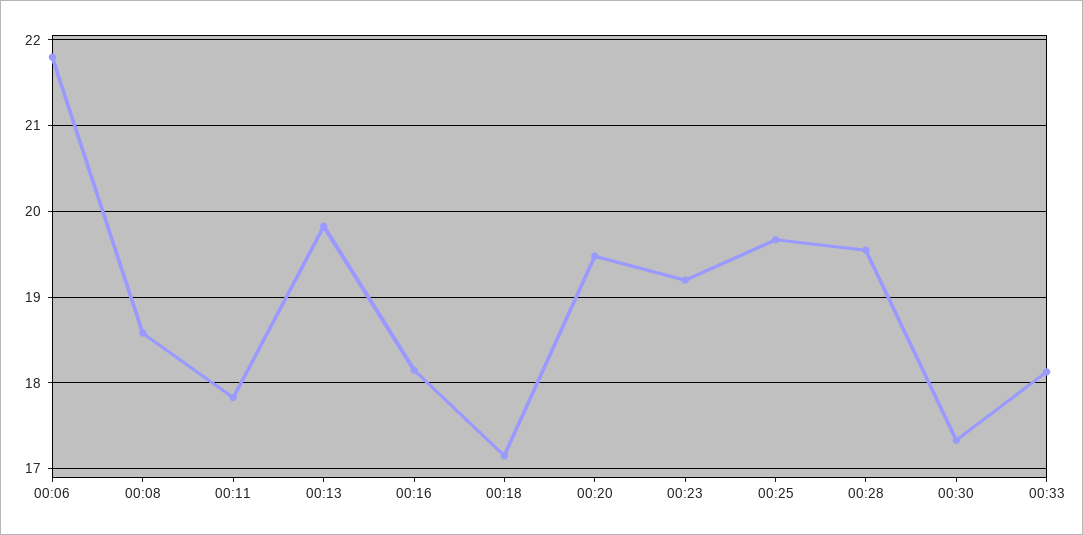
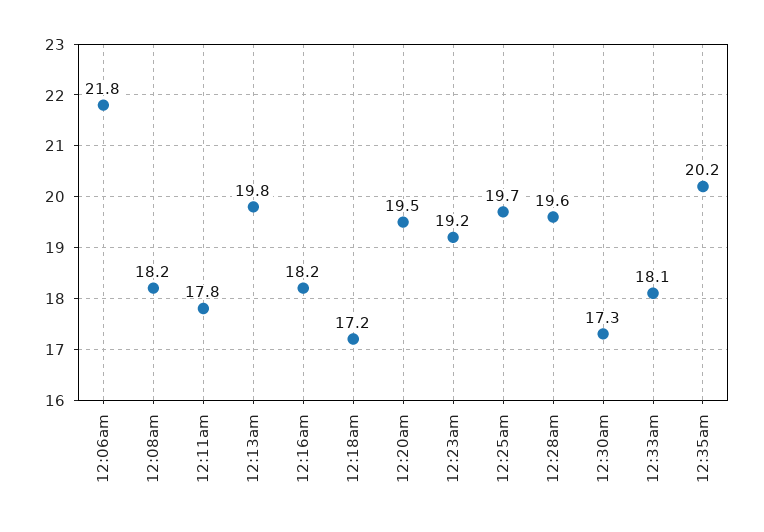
00:08: 18.6 -> 18.2
12:35am: none -> 20.2

